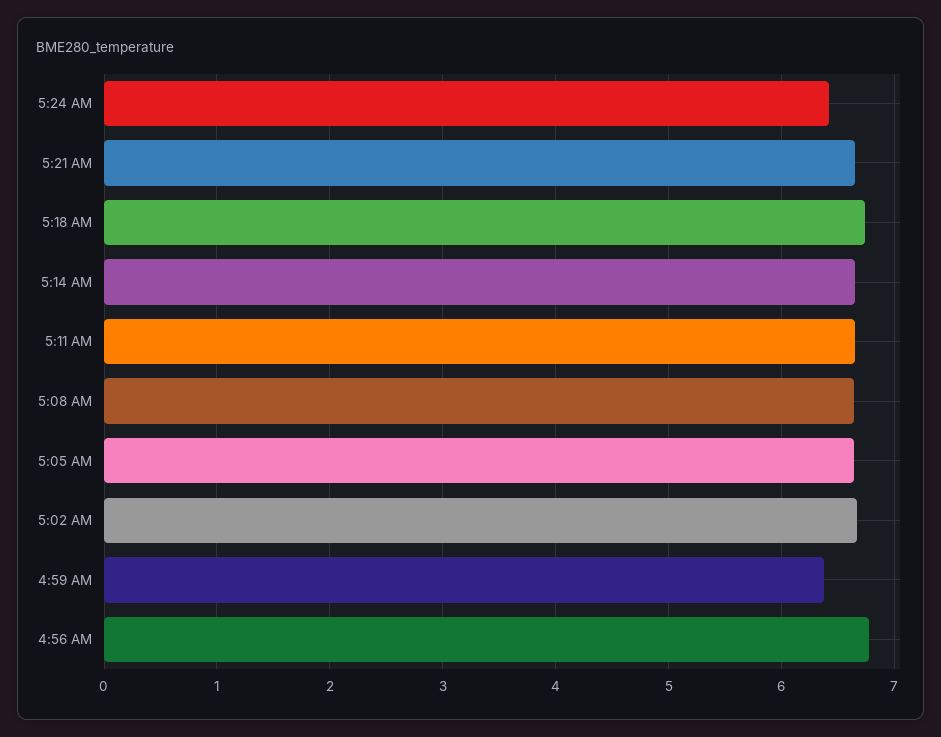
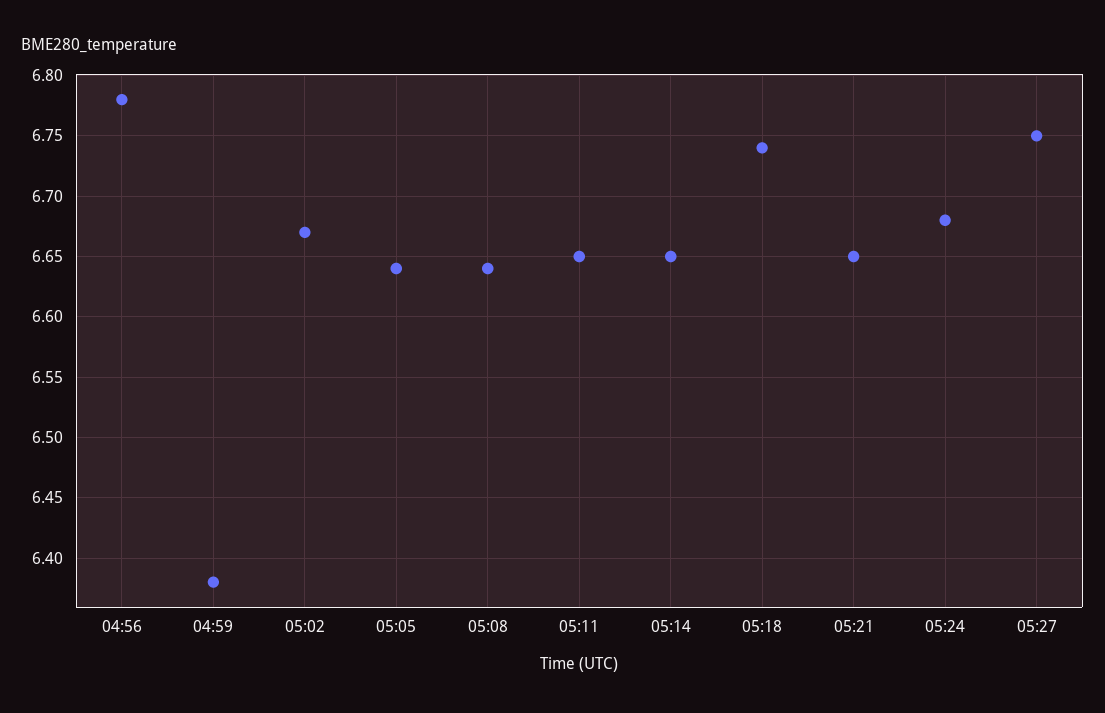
5:24 AM: 6.4 -> 6.68
05:27: none -> 6.75

